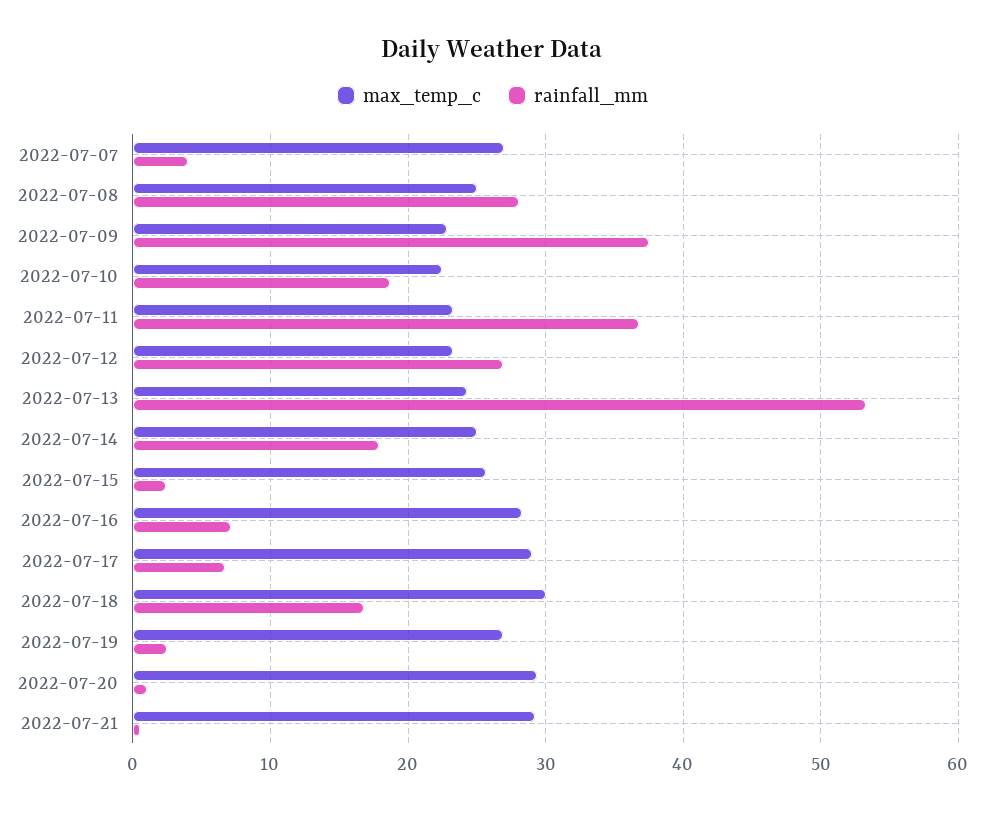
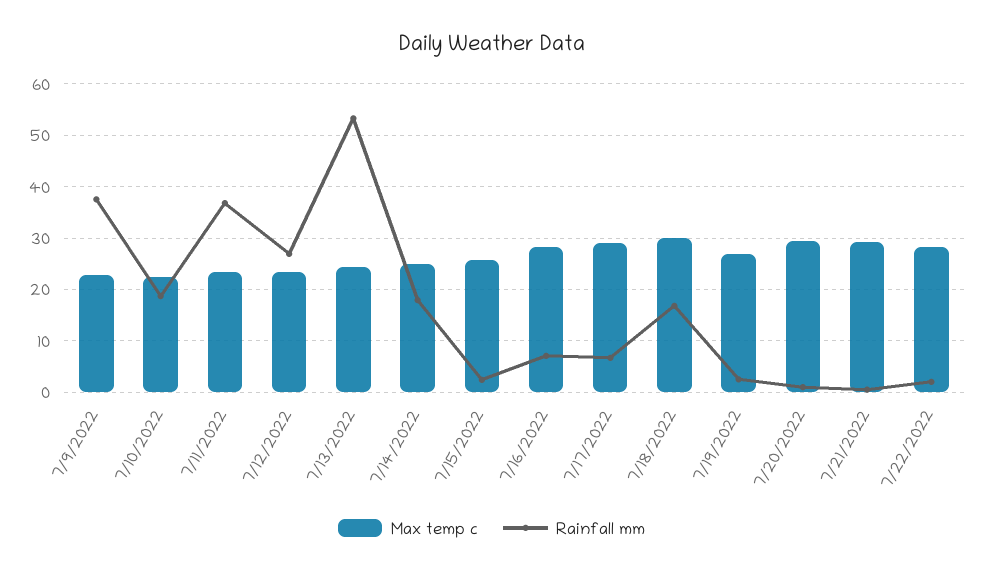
max_temp_c, 2022-07-07: 27 -> none
rainfall_mm, 2022-07-07: 4 -> none
max_temp_c, 2022-07-08: 25 -> none
rainfall_mm, 2022-07-08: 28 -> none
max_temp_c, 7/22/2022: none -> 28
rainfall_mm, 7/22/2022: none -> 2

